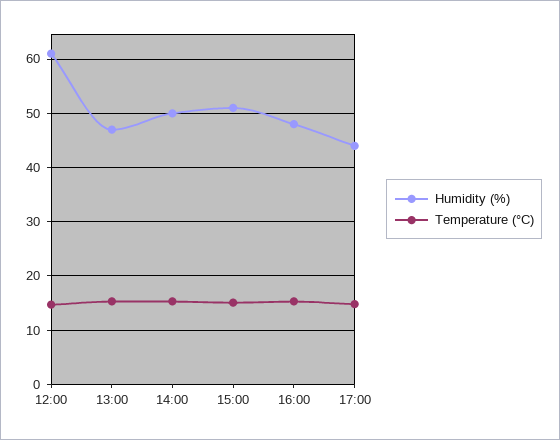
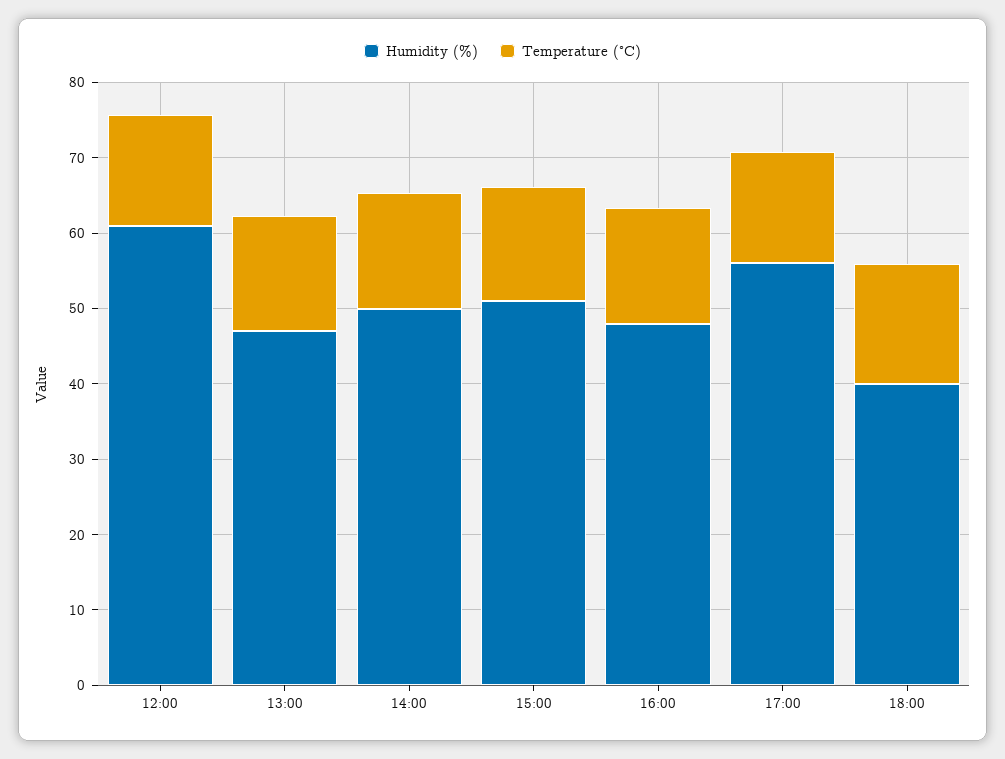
Humidity (%), 17:00: 44 -> 56
Humidity (%), 18:00: none -> 40
Temperature (°C), 18:00: none -> 16

